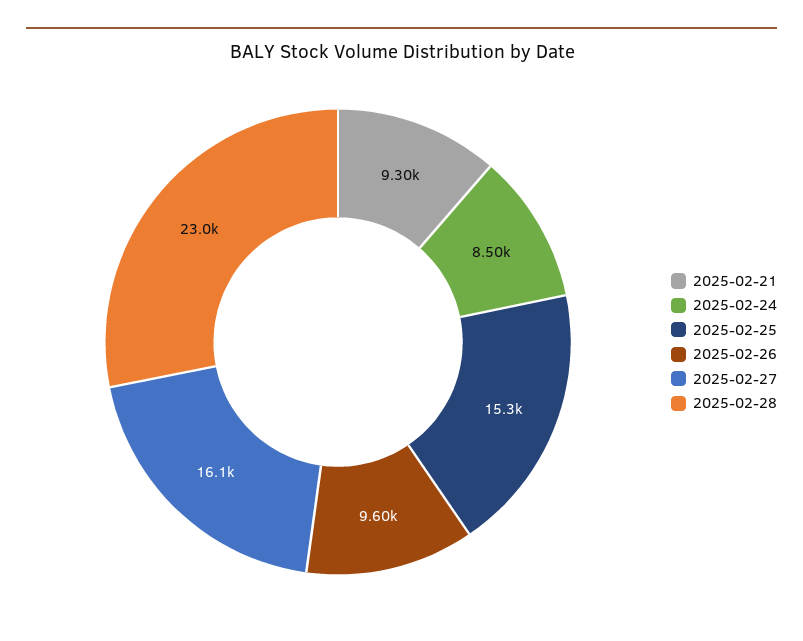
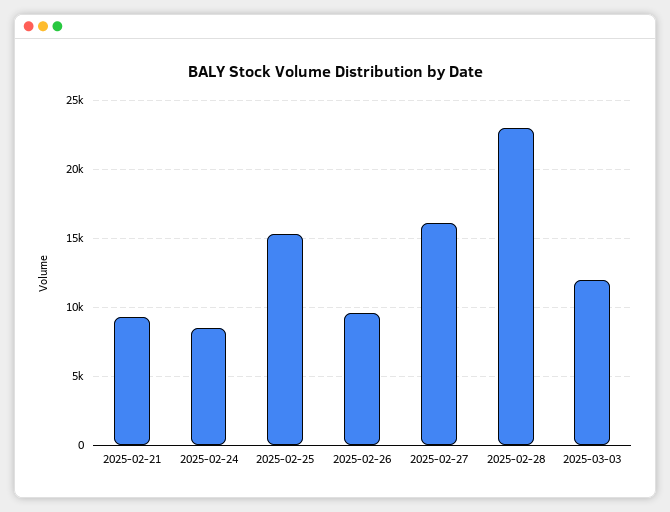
2025-03-03: none -> 12000

